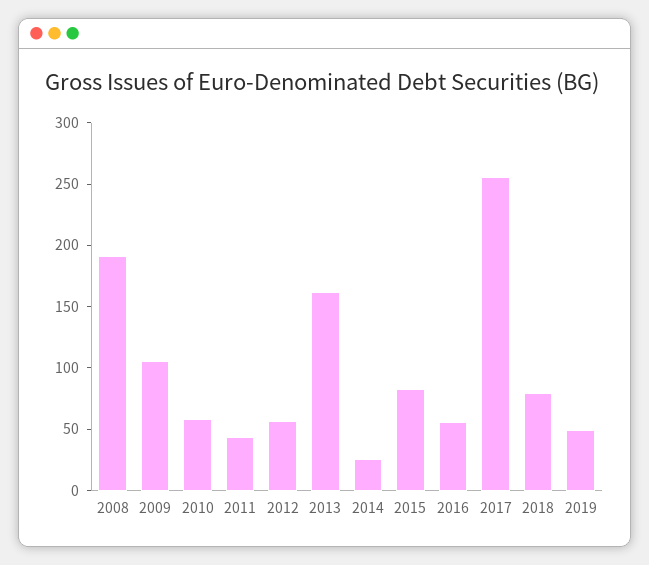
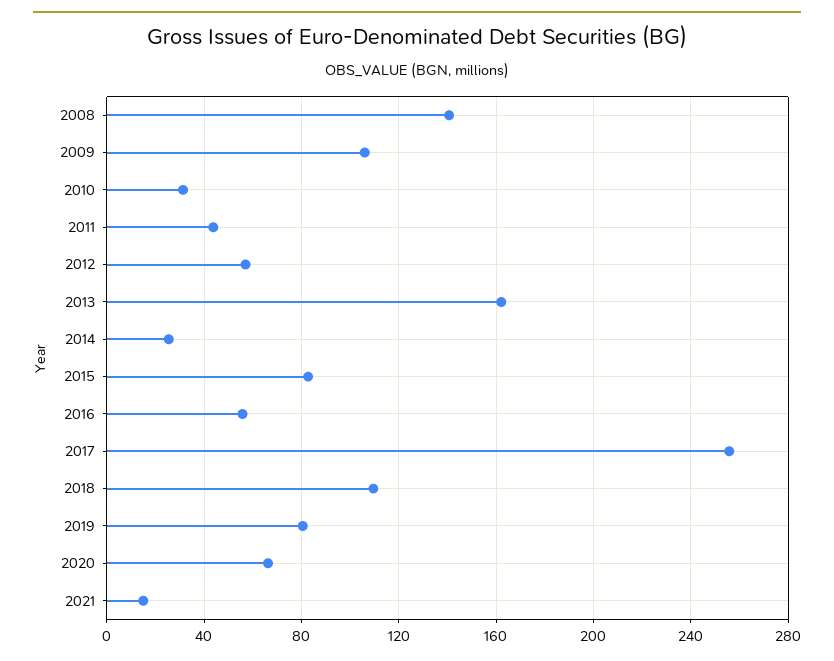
2008: 190 -> 140
2010: 60 -> 30
2018: 80 -> 110
2019: 50 -> 80
2020: none -> 65
2021: none -> 15

